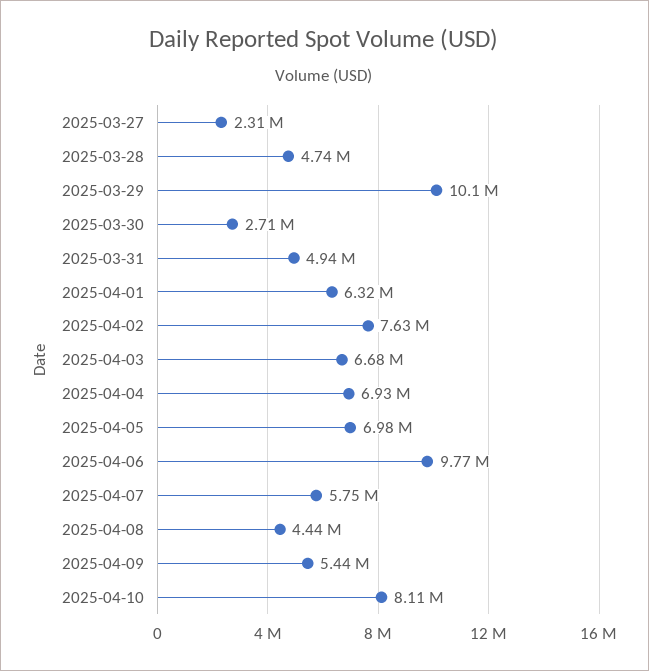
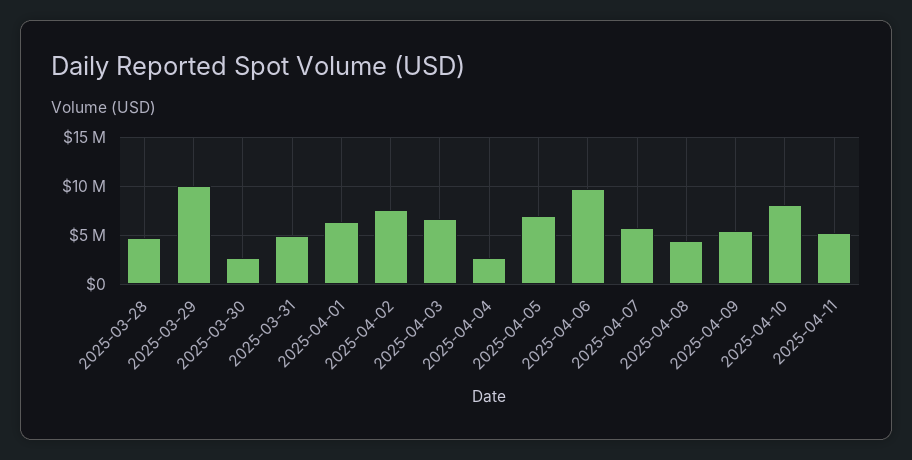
2025-03-27: 2310000 -> none
2025-04-04: 6930000 -> 3000000
2025-04-11: none -> 5000000

